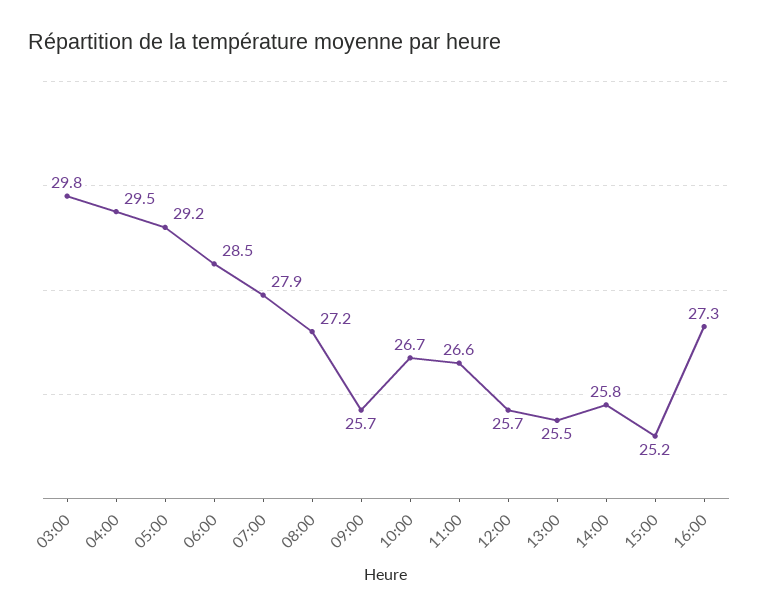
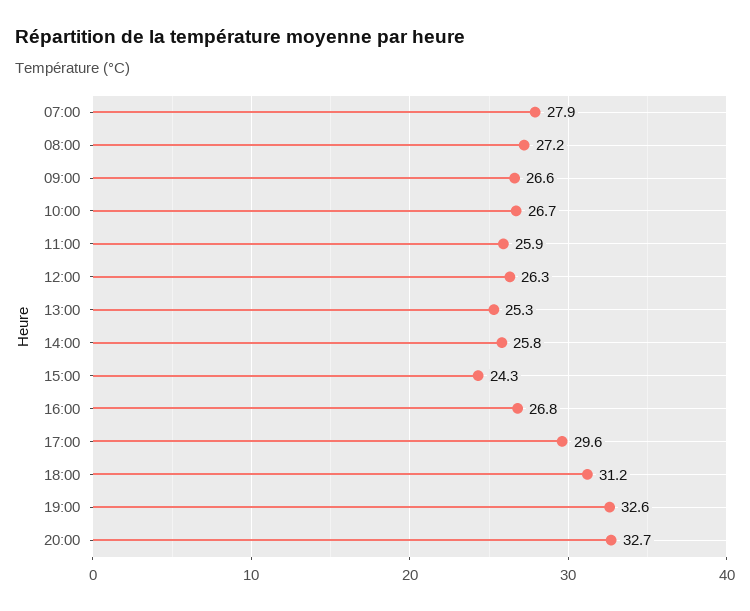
03:00: 29.8 -> none
04:00: 29.5 -> none
05:00: 29.2 -> none
06:00: 28.5 -> none
09:00: 25.7 -> 26.6
11:00: 26.6 -> 25.9
12:00: 25.7 -> 26.3
13:00: 25.5 -> 25.3
15:00: 25.2 -> 24.3
16:00: 27.3 -> 26.8
17:00: none -> 29.6
18:00: none -> 31.2
19:00: none -> 32.6
20:00: none -> 32.7

